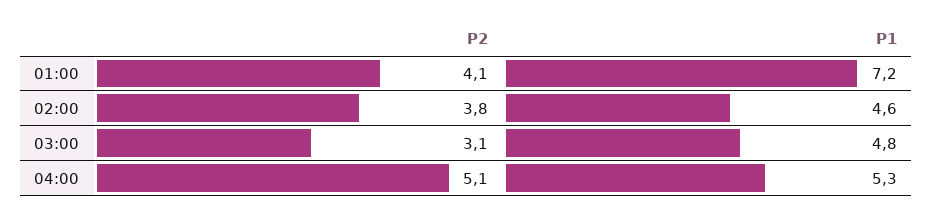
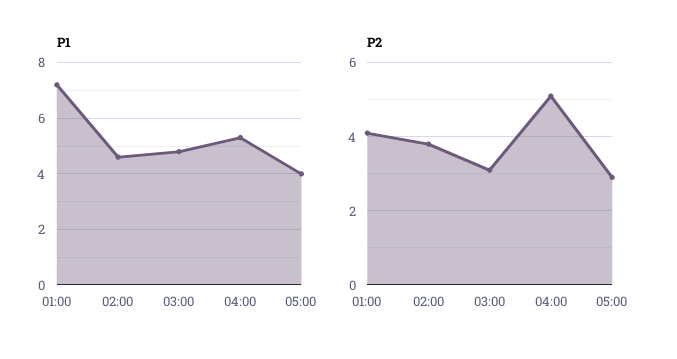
P1, 05:00: none -> 4
P2, 05:00: none -> 3

